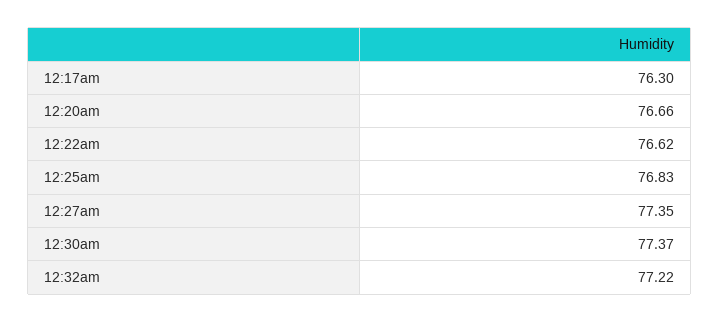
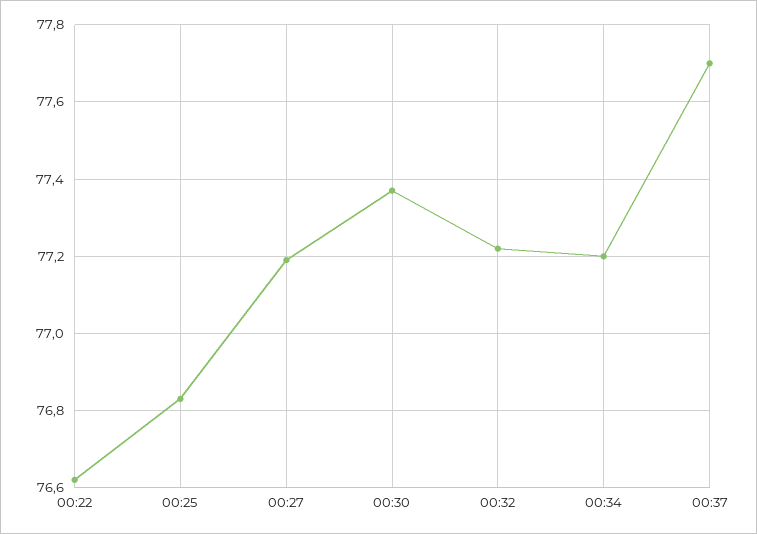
12:17am: 76.3 -> none
12:20am: 76.66 -> none
12:27am: 77.35 -> 77.2
00:34: none -> 77.2
00:37: none -> 77.7

